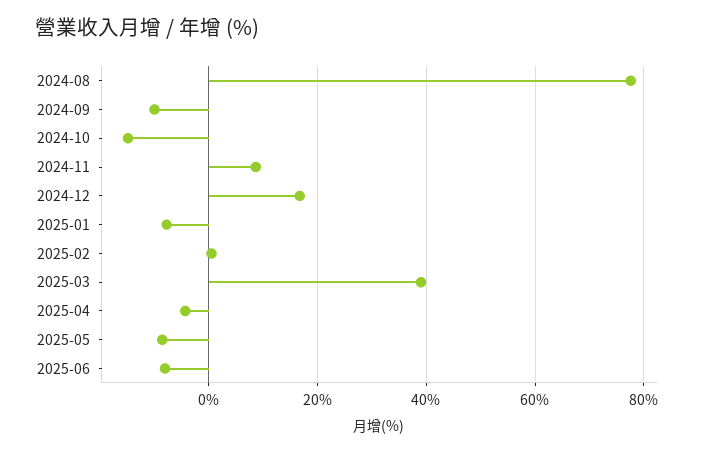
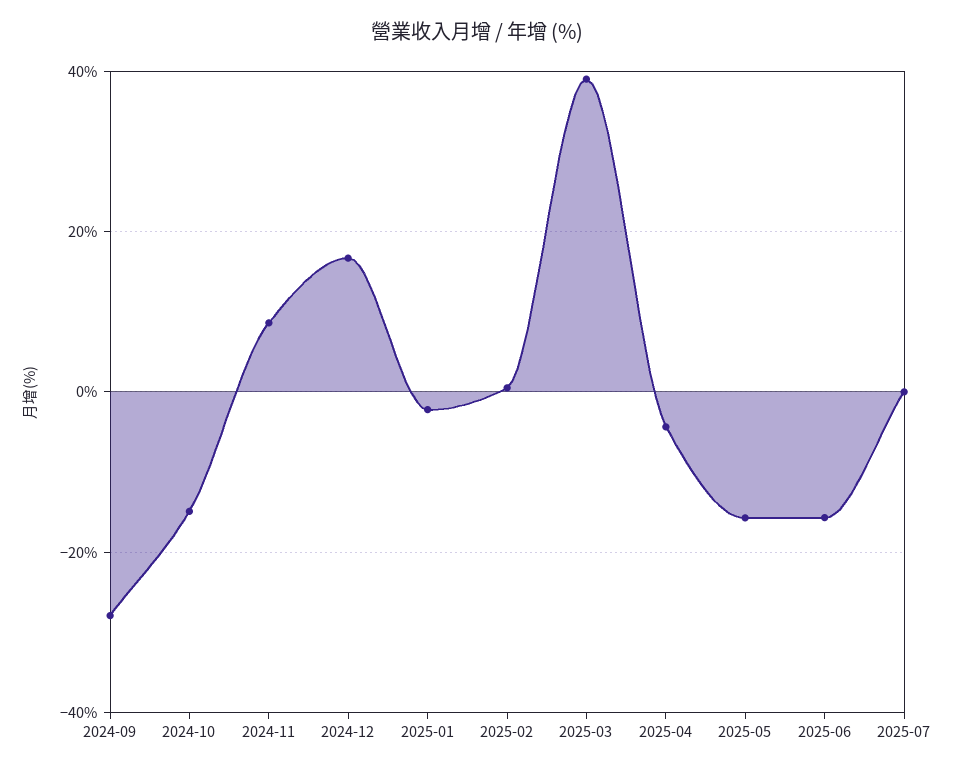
2024-08: 78 -> none
2024-09: -10 -> -28
2025-01: -8 -> -2
2025-05: -8 -> -16
2025-06: -8 -> -16
2025-07: none -> 0

